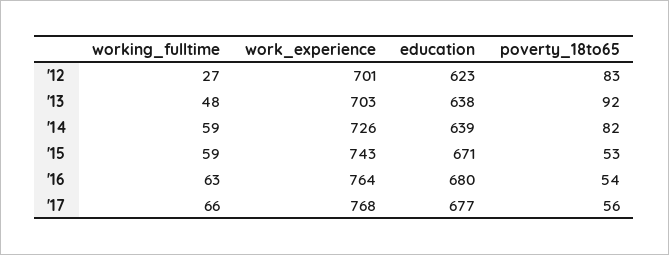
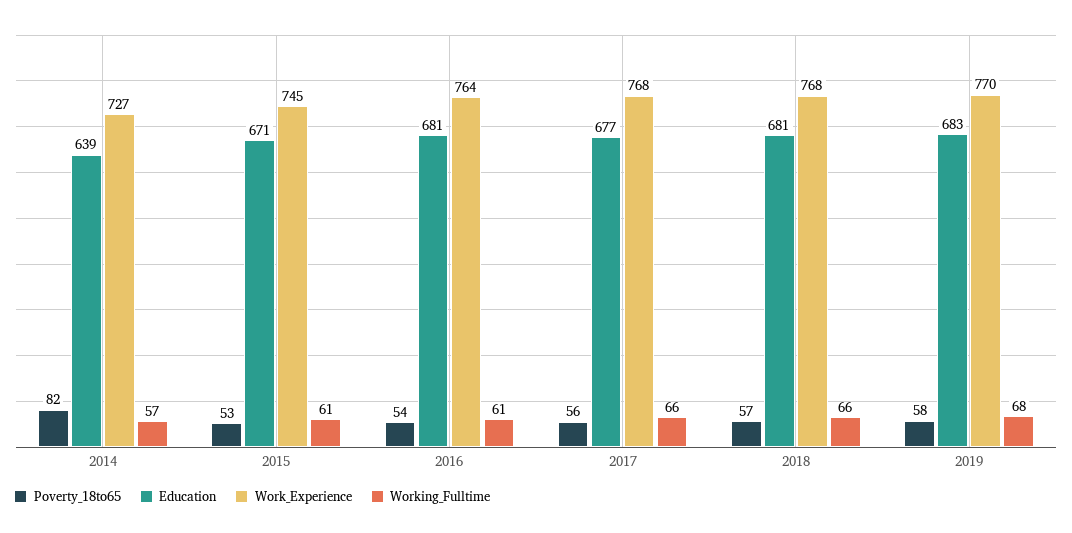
working_fulltime, '12: 27 -> none
work_experience, '12: 701 -> none
education, '12: 623 -> none
poverty_18to65, '12: 83 -> none
working_fulltime, '13: 48 -> none
work_experience, '13: 703 -> none
education, '13: 638 -> none
poverty_18to65, '13: 92 -> none
working_fulltime, '14: 59 -> 57
work_experience, '14: 726 -> 727
working_fulltime, '15: 59 -> 61
work_experience, '15: 743 -> 745
working_fulltime, '16: 63 -> 61
education, '16: 680 -> 681
poverty_18to65, 2018: none -> 57
education, 2018: none -> 681
work_experience, 2018: none -> 768
working_fulltime, 2018: none -> 66
poverty_18to65, 2019: none -> 58
education, 2019: none -> 683
work_experience, 2019: none -> 770
working_fulltime, 2019: none -> 68

